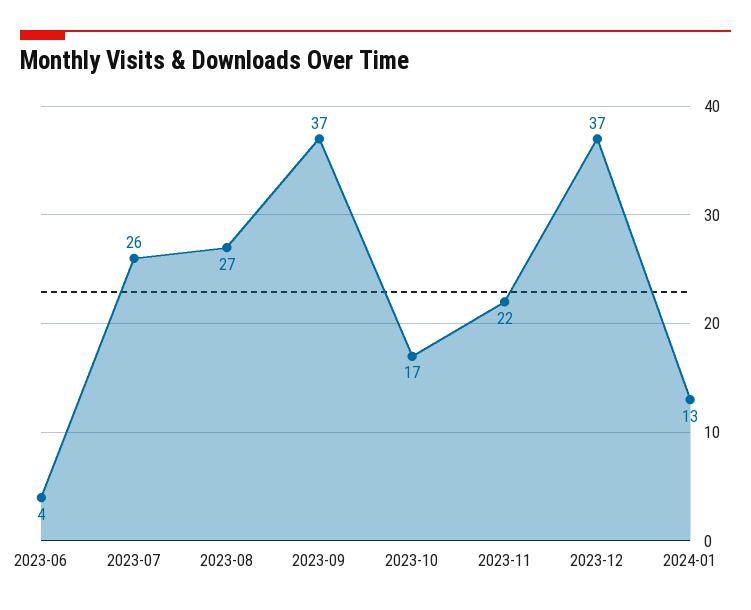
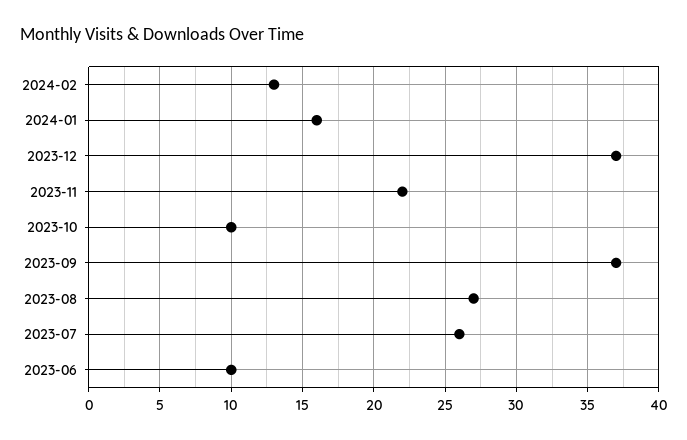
2023-06: 4 -> 10
2023-10: 17 -> 10
2024-01: 13 -> 16
2024-02: none -> 13

